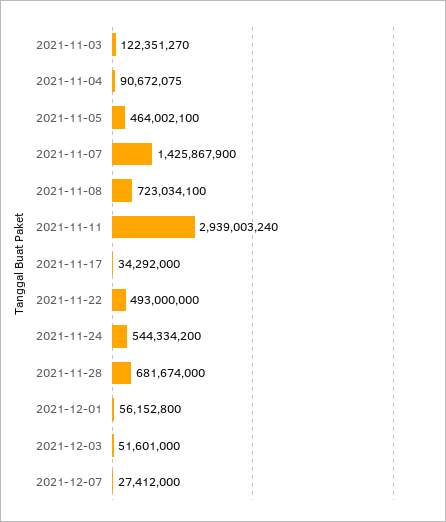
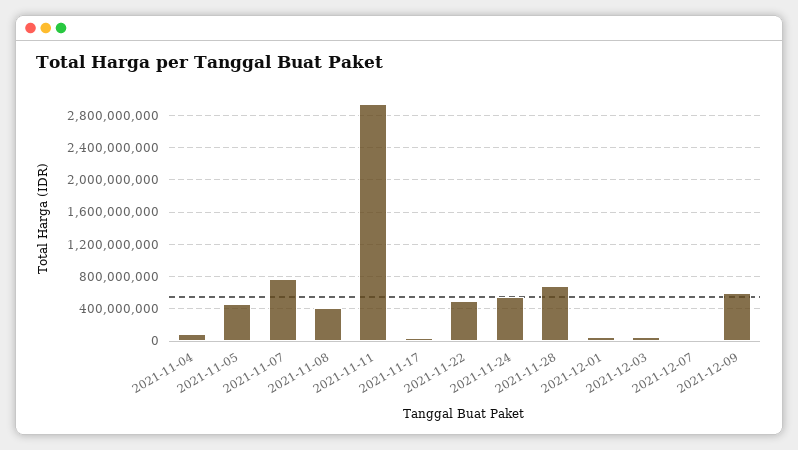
2021-11-03: 122351270 -> none
2021-11-07: 1425867900 -> 800000000
2021-11-08: 723034100 -> 400000000
2021-12-09: none -> 600000000

